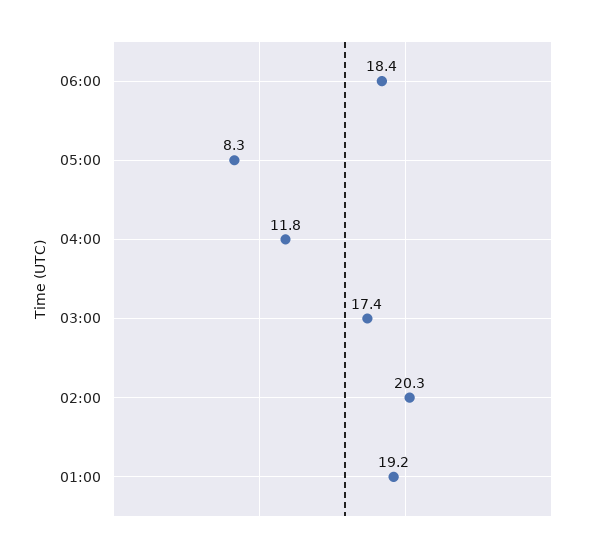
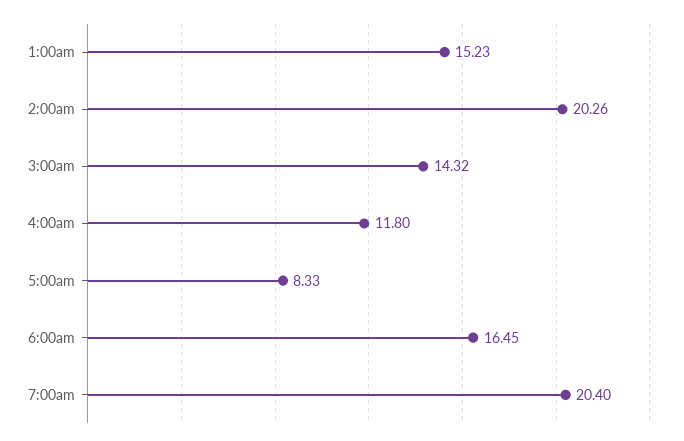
06:00: 18.4 -> 16.45
03:00: 17.4 -> 14.32
01:00: 19.2 -> 15.23
7:00am: none -> 20.4

